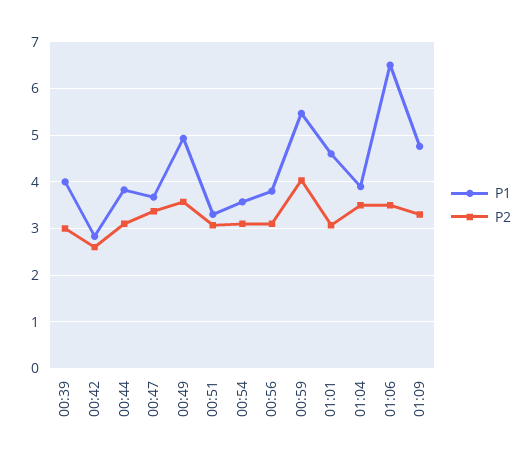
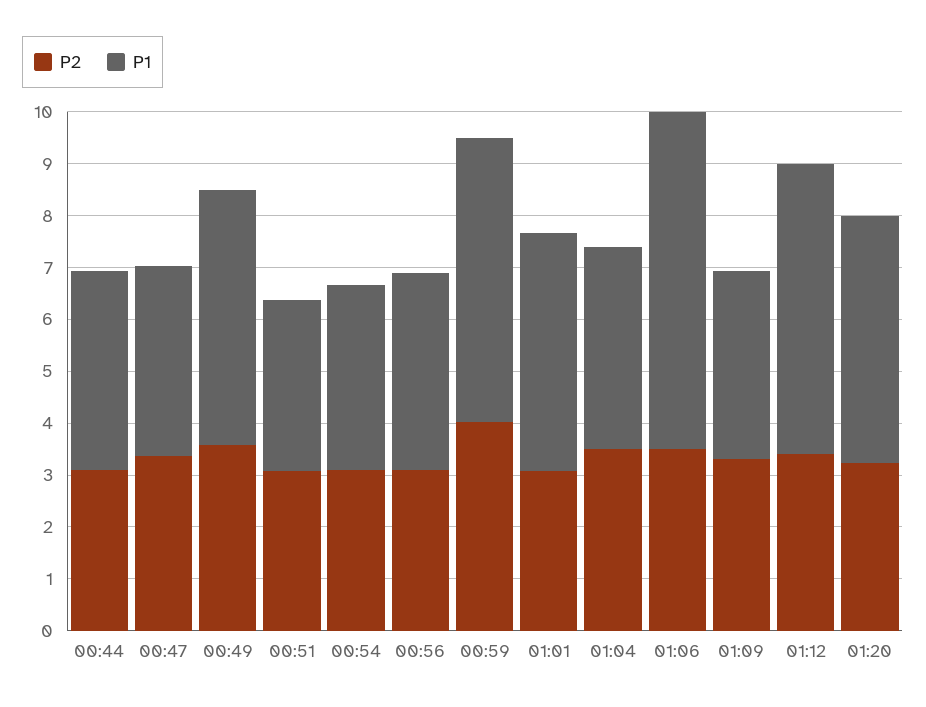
P1, 00:39: 4 -> none
P2, 00:39: 3 -> none
P1, 00:42: 2.8 -> none
P2, 00:42: 2.6 -> none
P1, 01:09: 4.8 -> 3.6
P2, 01:12: none -> 3.4
P1, 01:12: none -> 5.6
P2, 01:20: none -> 3.2
P1, 01:20: none -> 4.8

